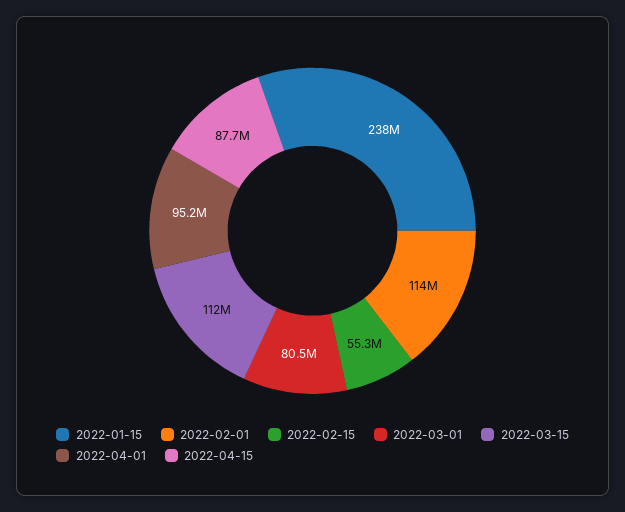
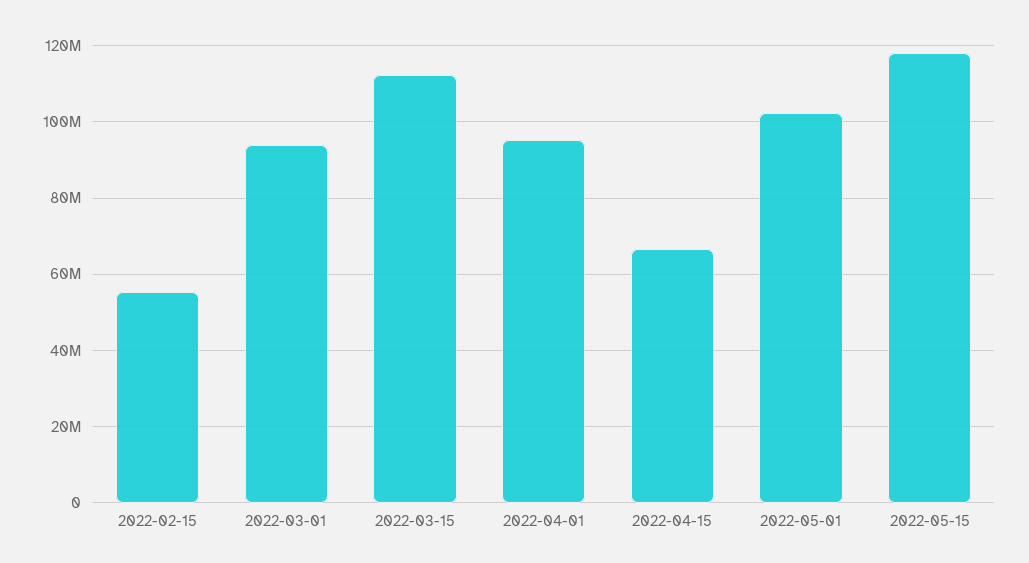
2022-01-15: 238000000 -> none
2022-02-01: 114000000 -> none
2022-03-01: 80500000 -> 94000000
2022-04-15: 87700000 -> 66000000
2022-05-01: none -> 102000000
2022-05-15: none -> 118000000

